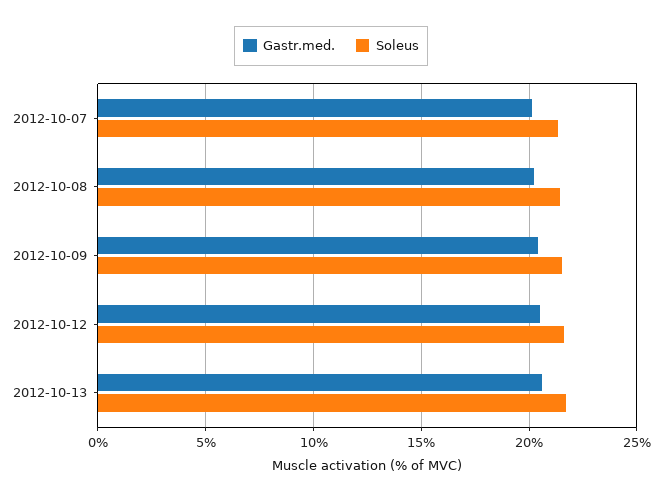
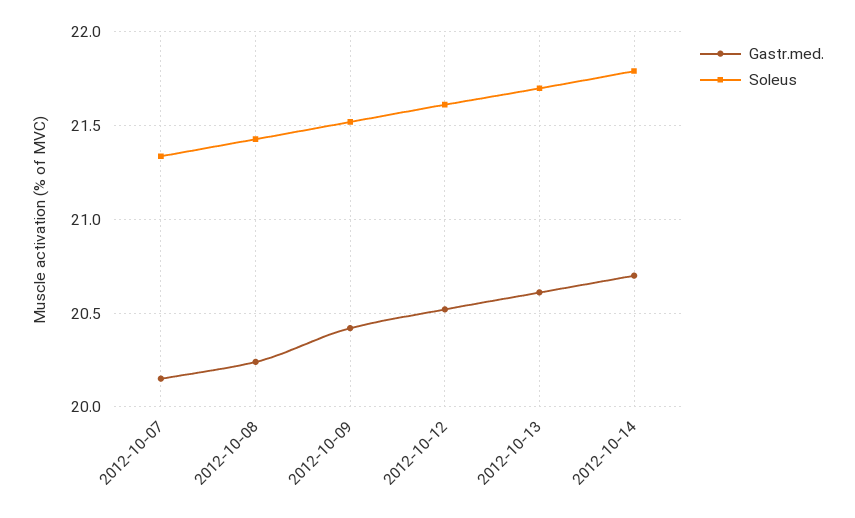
Gastr.med., 2012-10-14: none -> 20.7
Soleus, 2012-10-14: none -> 21.8

